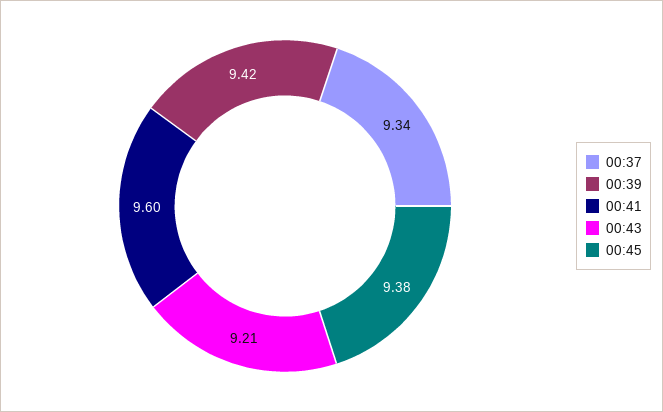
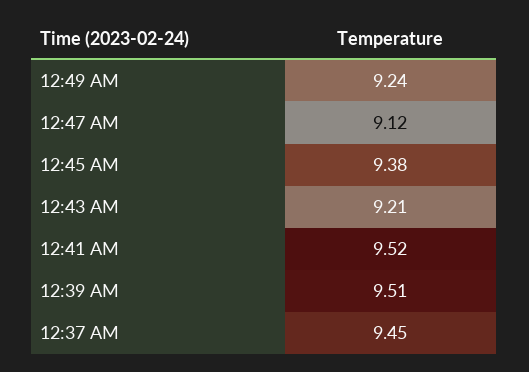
00:37: 9.34 -> 9.45
00:39: 9.42 -> 9.51
00:41: 9.6 -> 9.52
12:49 AM: none -> 9.24
12:47 AM: none -> 9.12

